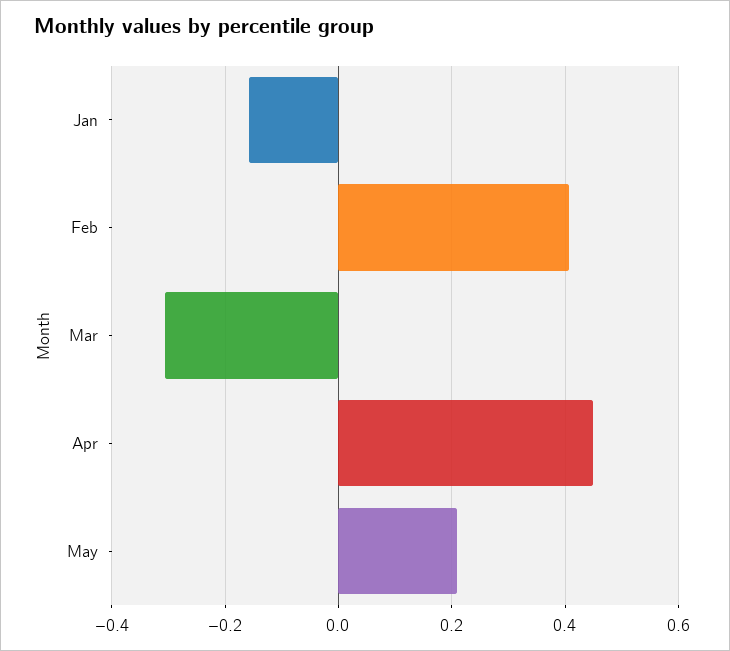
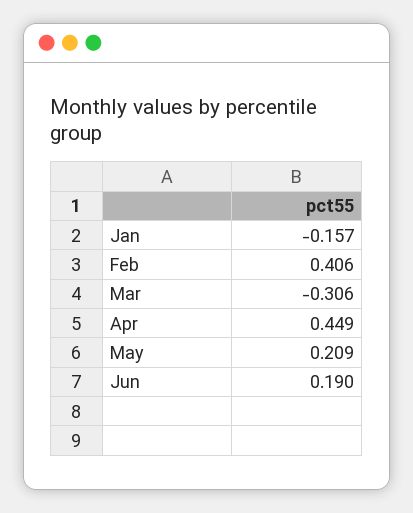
Jun: none -> 0.19

